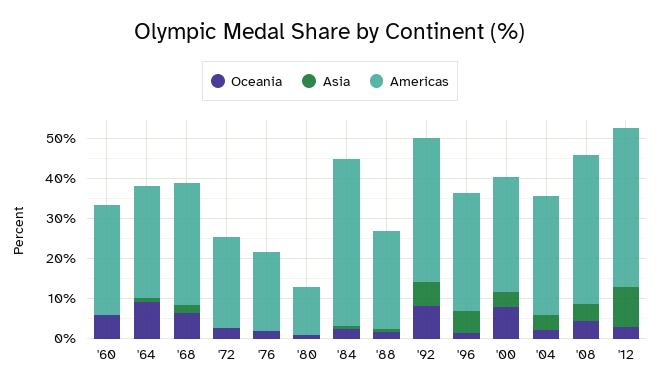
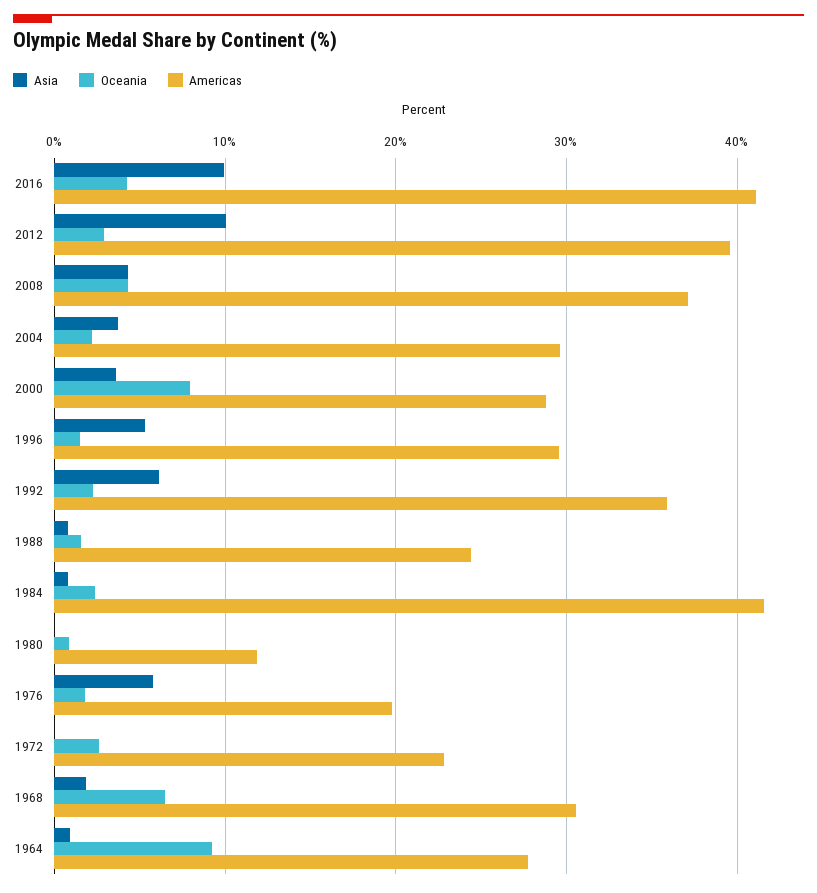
Oceania, '60: 6 -> none
Asia, '60: 0 -> none
Americas, '60: 28 -> none
Asia, '76: 0 -> 6
Oceania, '92: 8 -> 2
Asia, 2016: none -> 10
Oceania, 2016: none -> 4
Americas, 2016: none -> 41

